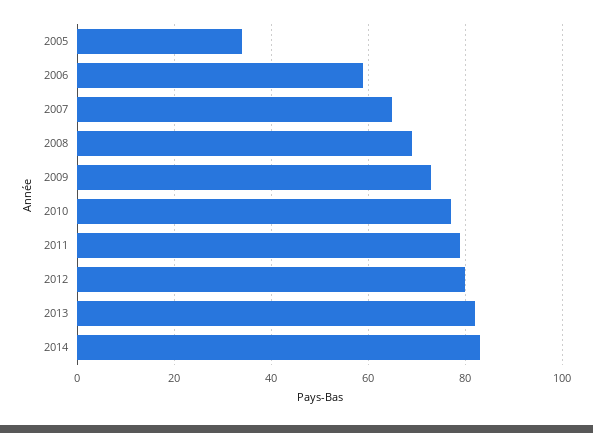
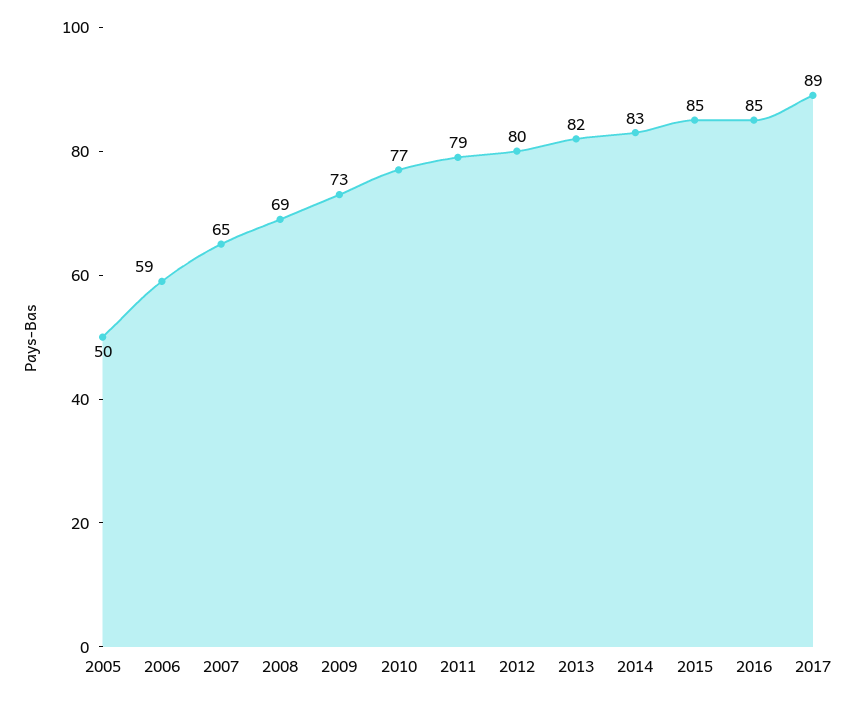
2005: 35 -> 50
2015: none -> 85
2016: none -> 85
2017: none -> 89

